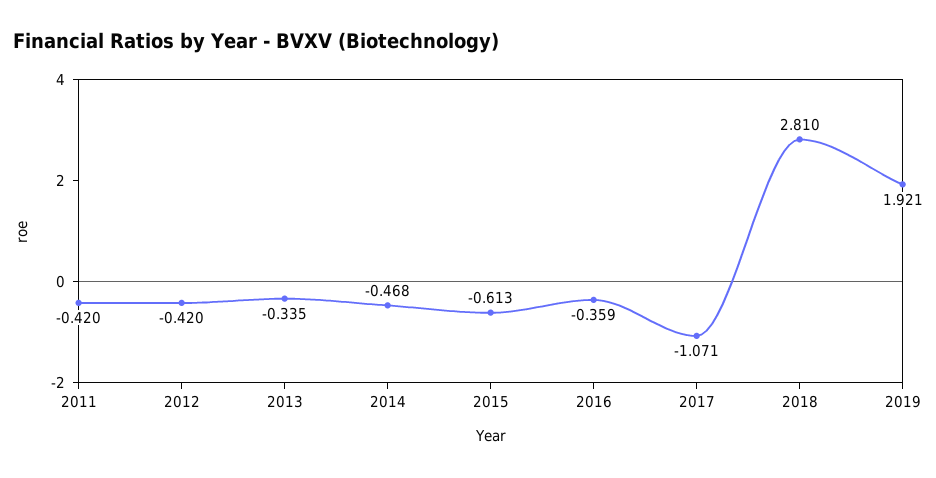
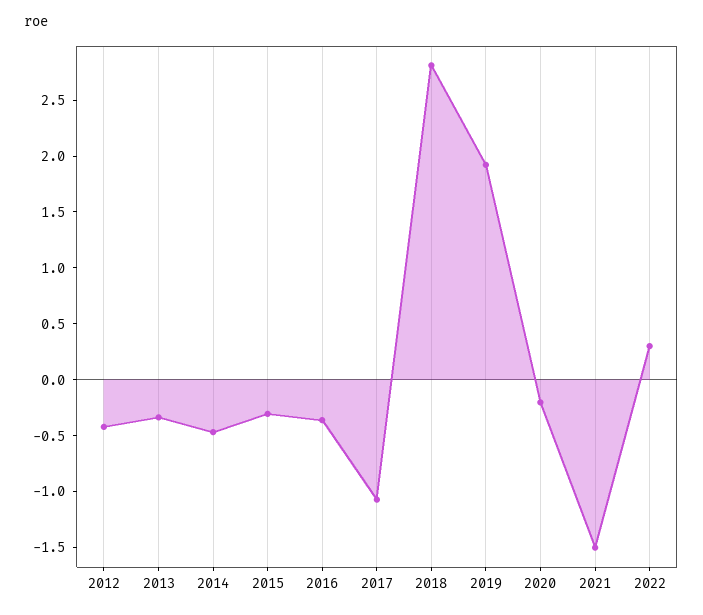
2011: -0.42 -> none
2015: -0.613 -> -0.3
2020: none -> -0.2
2021: none -> -1.5
2022: none -> 0.3

